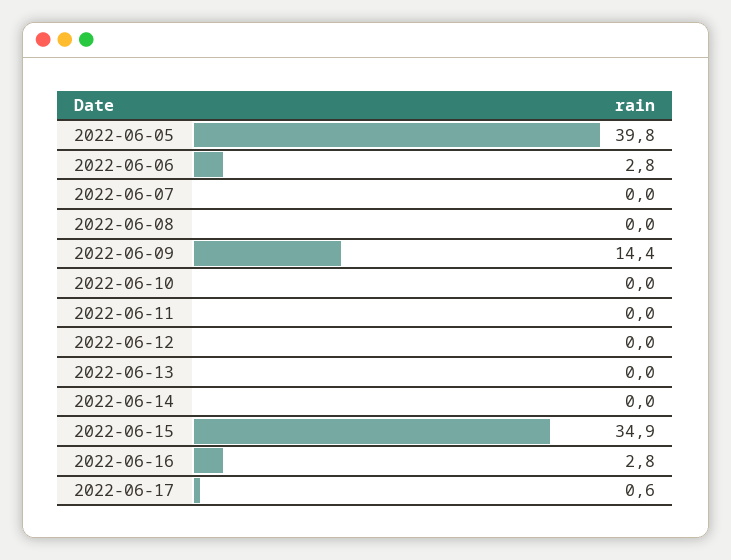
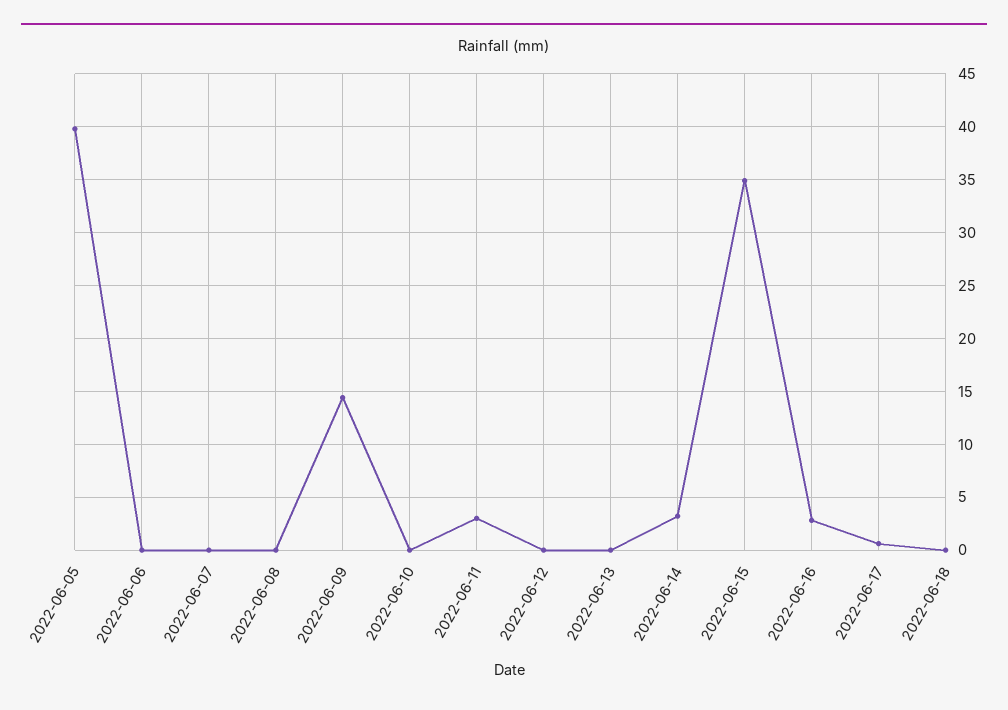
2022-06-06: 2.8 -> 0
2022-06-11: 0 -> 3
2022-06-14: 0 -> 3
2022-06-18: none -> 0

